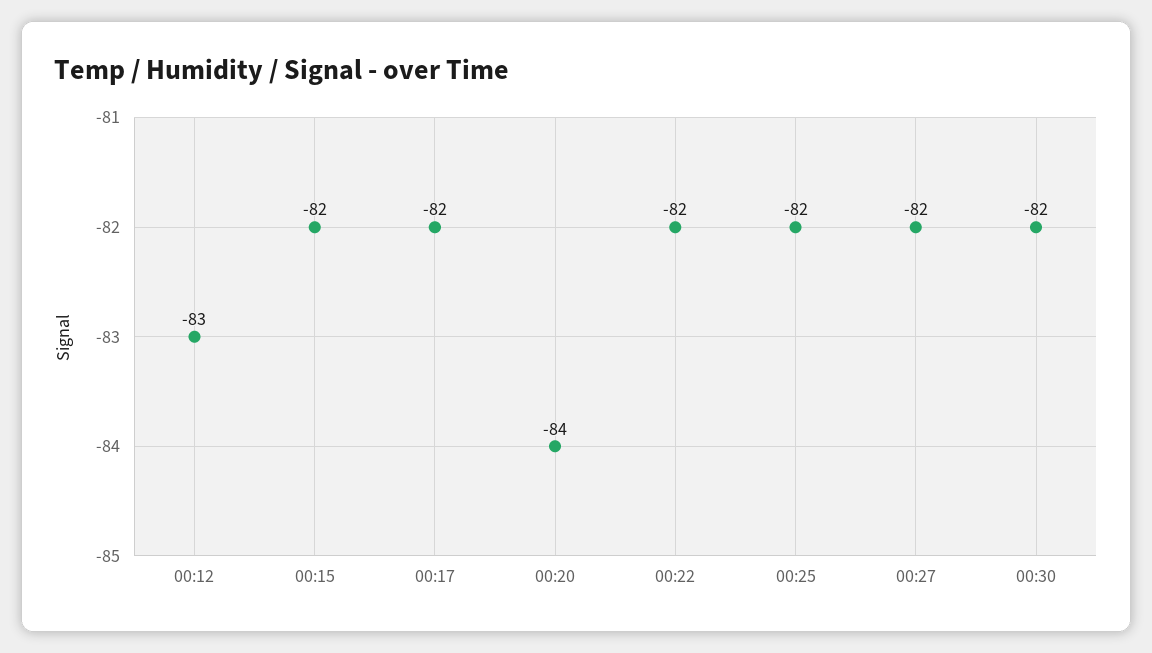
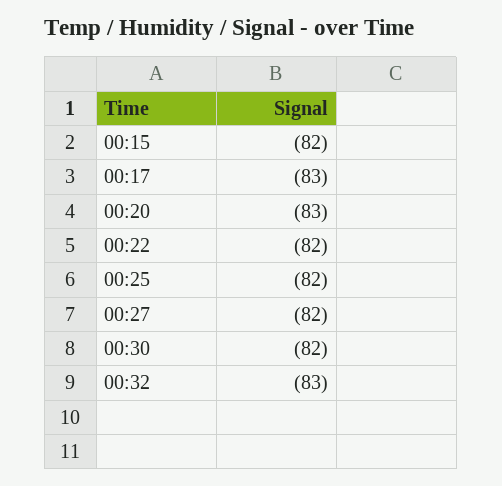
00:12: -83 -> none
00:17: -82 -> -83
00:20: -84 -> -83
00:32: none -> -83

